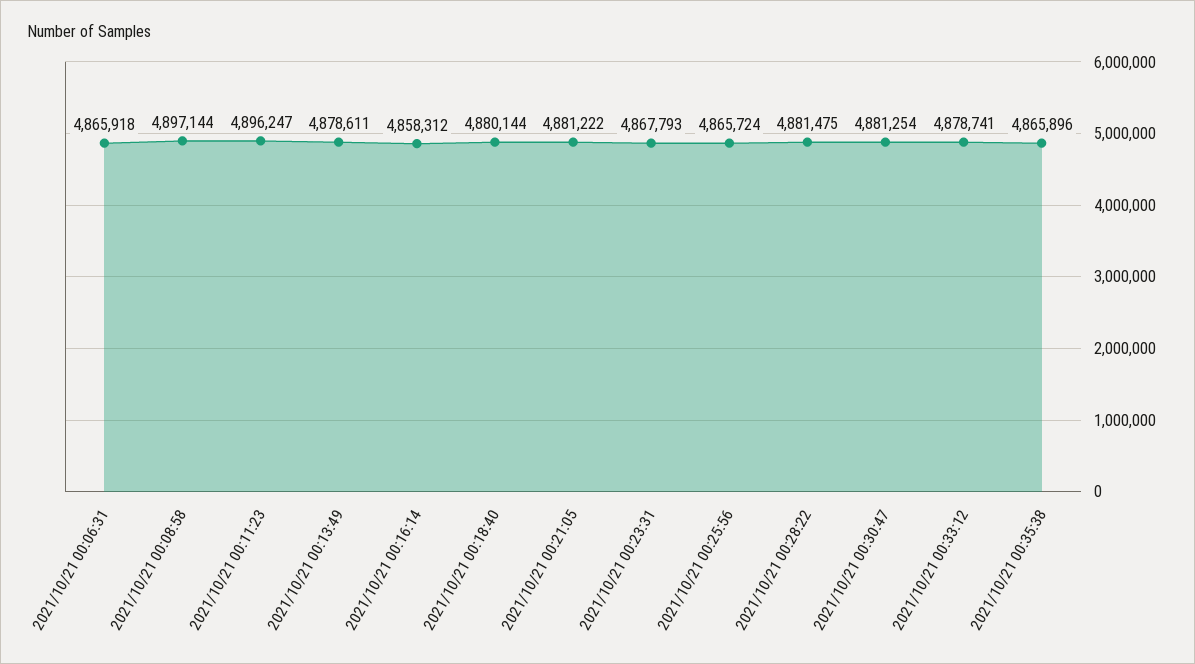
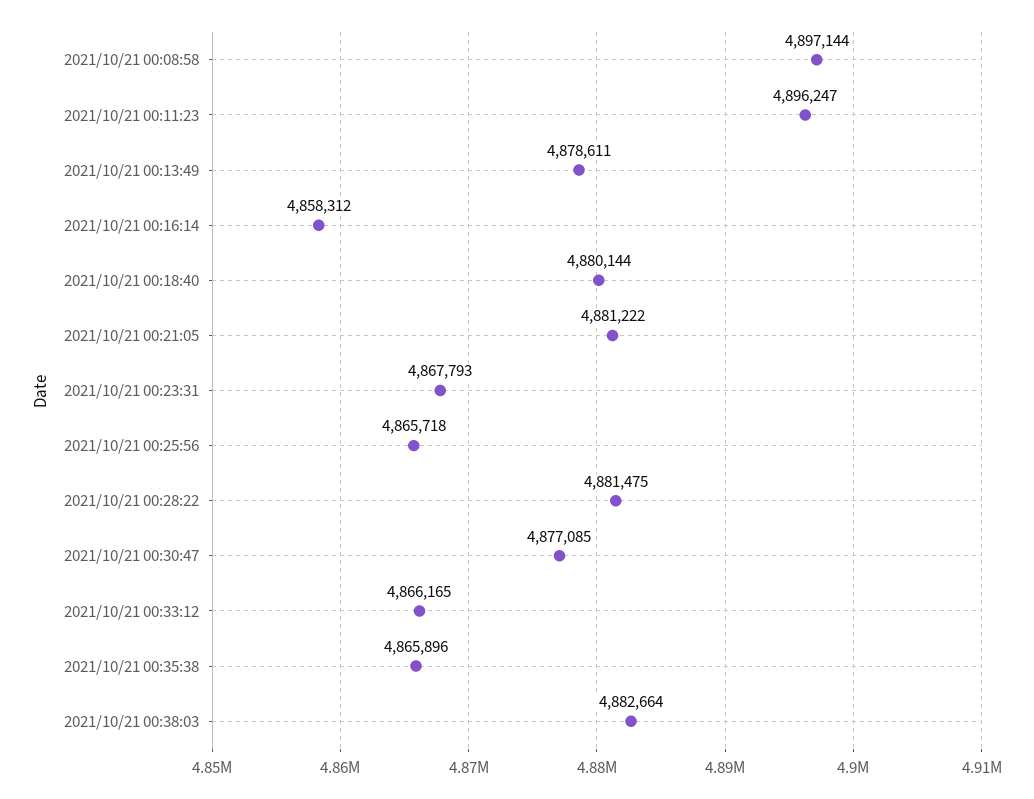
2021/10/21 00:06:31: 4865918 -> none
2021/10/21 00:25:56: 4865724 -> 4865718
2021/10/21 00:30:47: 4881254 -> 4877085
2021/10/21 00:33:12: 4878741 -> 4866165
2021/10/21 00:38:03: none -> 4882664

